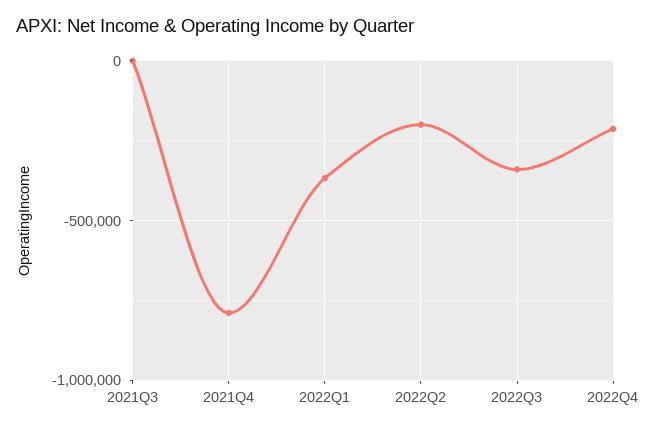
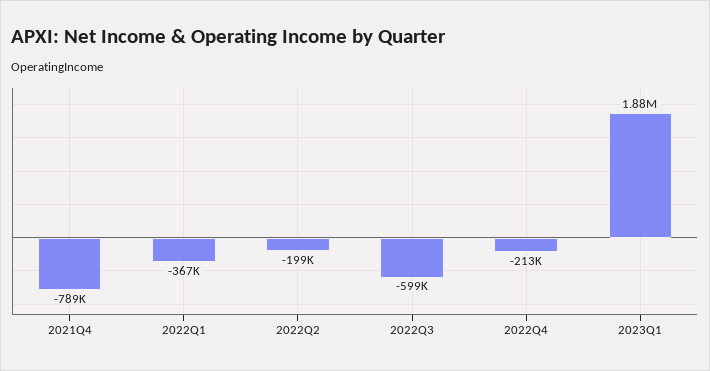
2021Q3: 0 -> none
2022Q3: -350000 -> -599000
2023Q1: none -> 1880000

